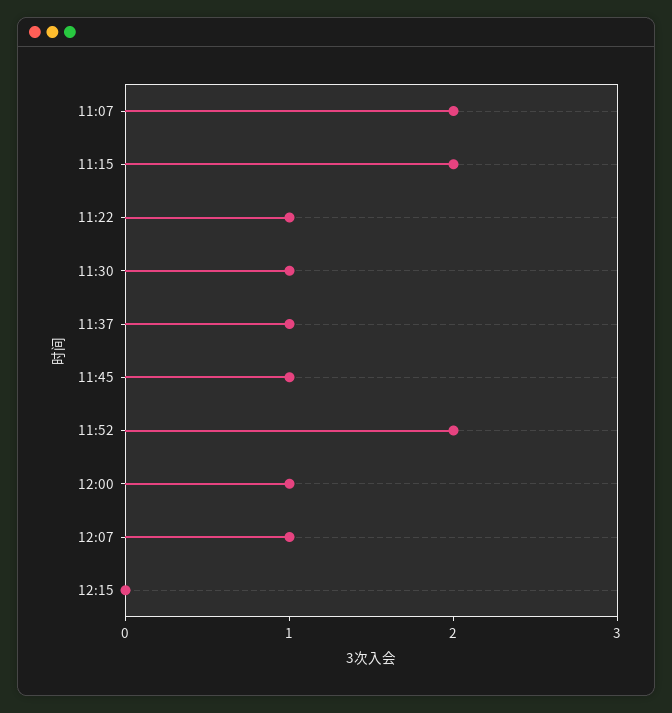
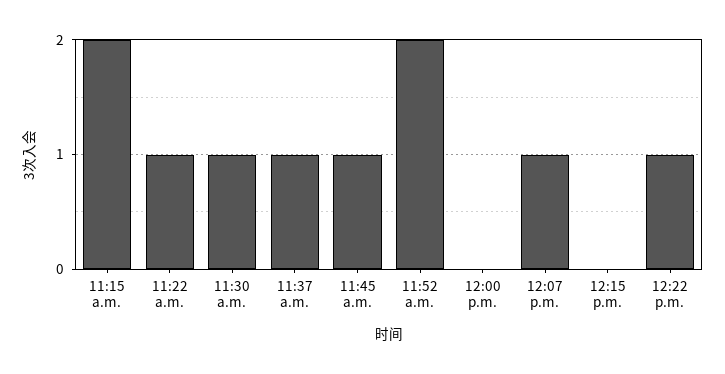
11:07: 2 -> none
12:00: 1 -> 0
12:22 p.m.: none -> 1

